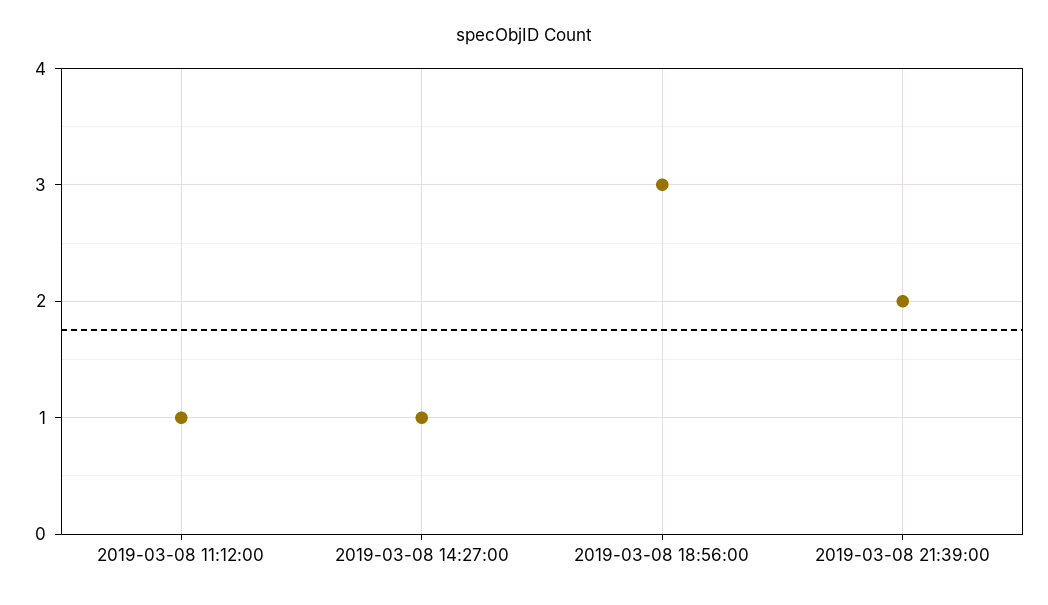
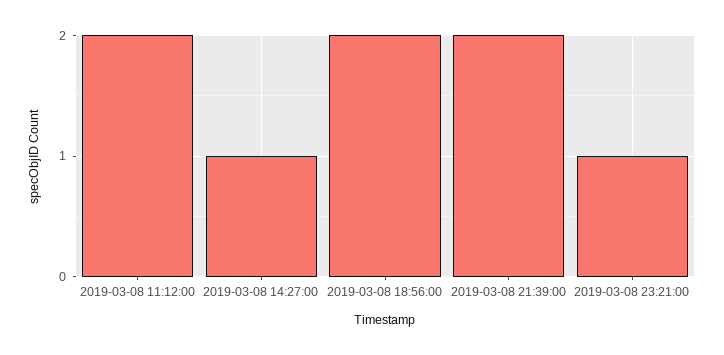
2019-03-08 11:12:00: 1 -> 2
2019-03-08 18:56:00: 3 -> 2
2019-03-08 23:21:00: none -> 1

